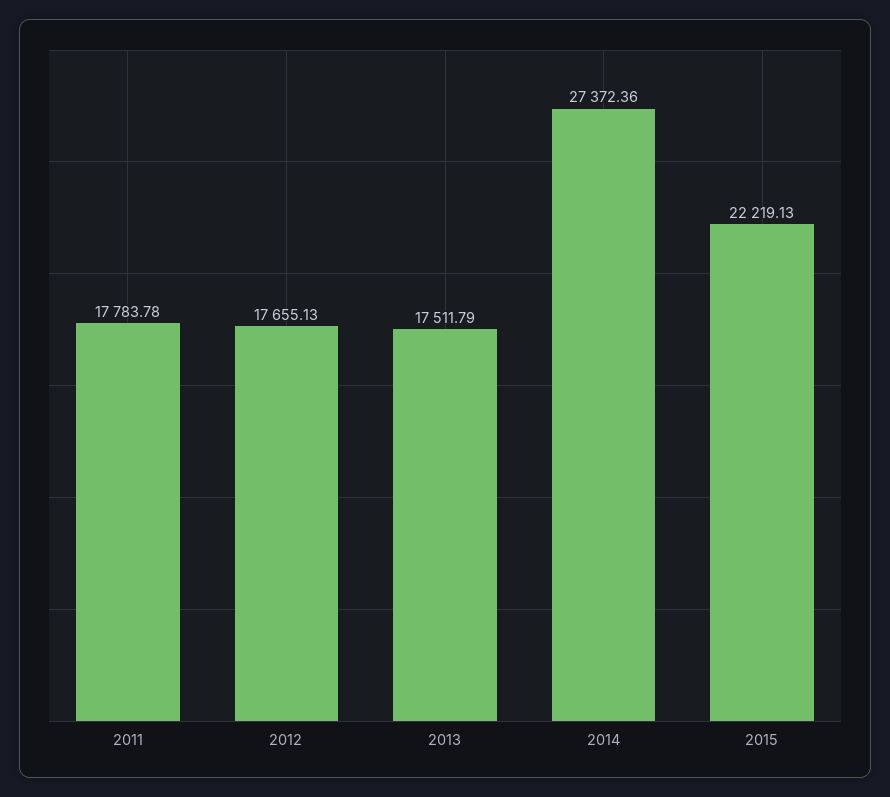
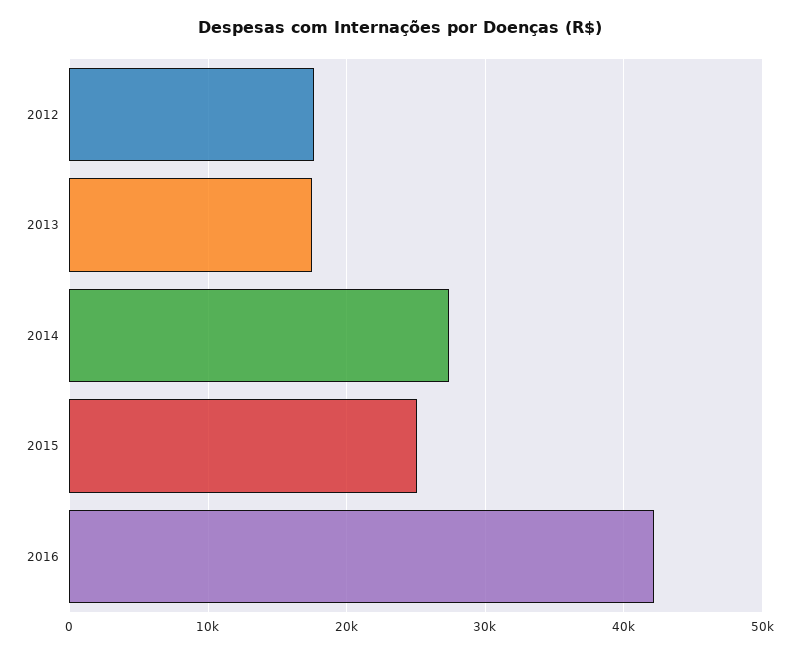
2011: 17783.78 -> none
2015: 22219.13 -> 25000
2016: none -> 42000

